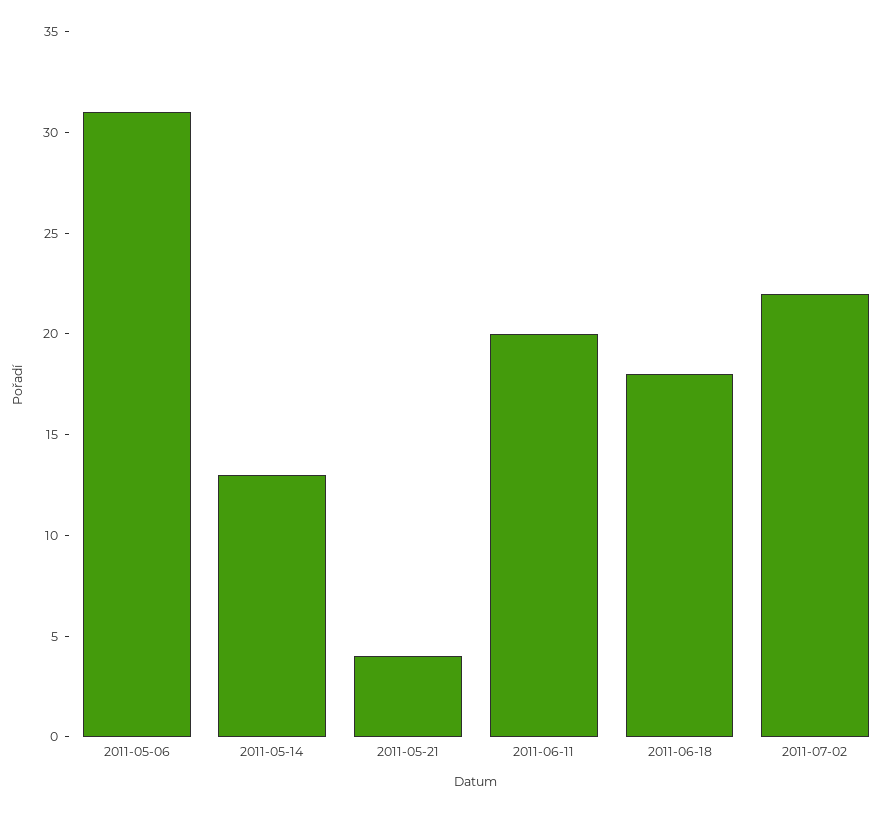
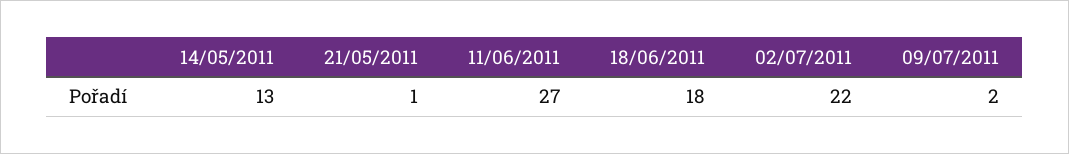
2011-05-06: 31 -> none
2011-05-21: 4 -> 1
2011-06-11: 20 -> 27
09/07/2011: none -> 2

